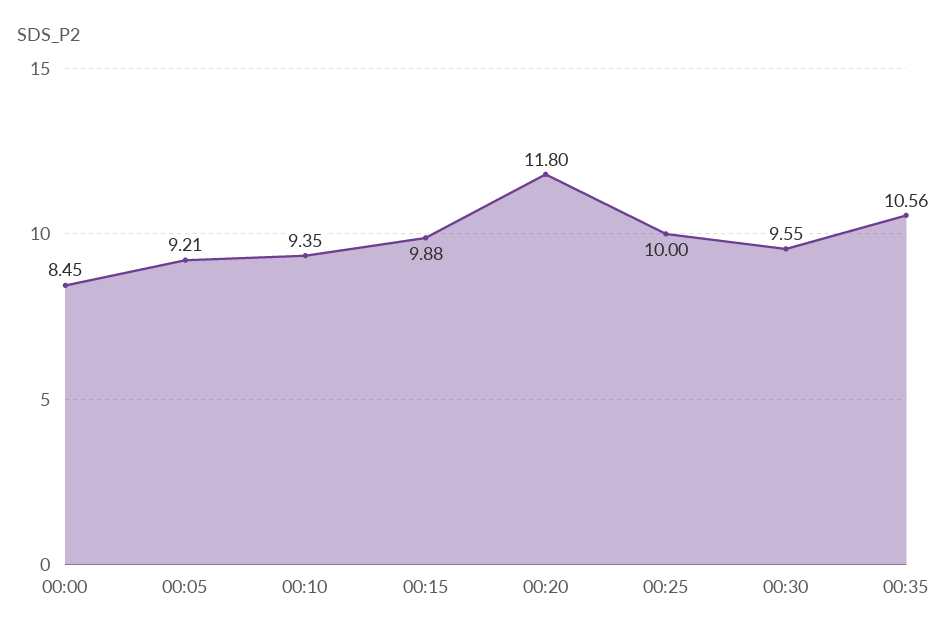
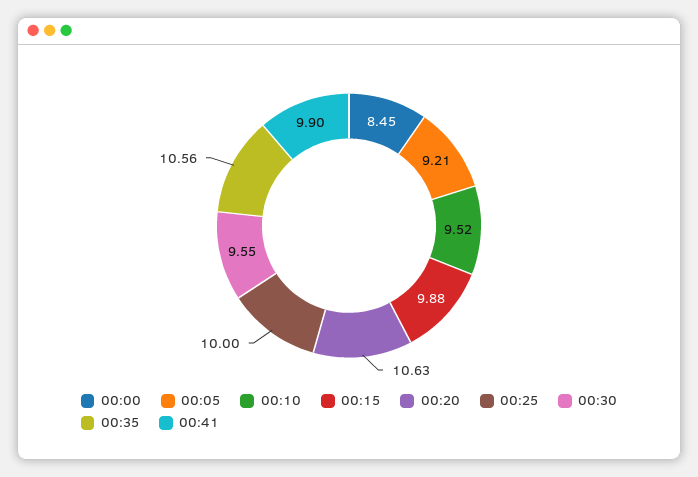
00:10: 9.35 -> 9.52
00:20: 11.8 -> 10.63
00:41: none -> 9.9

